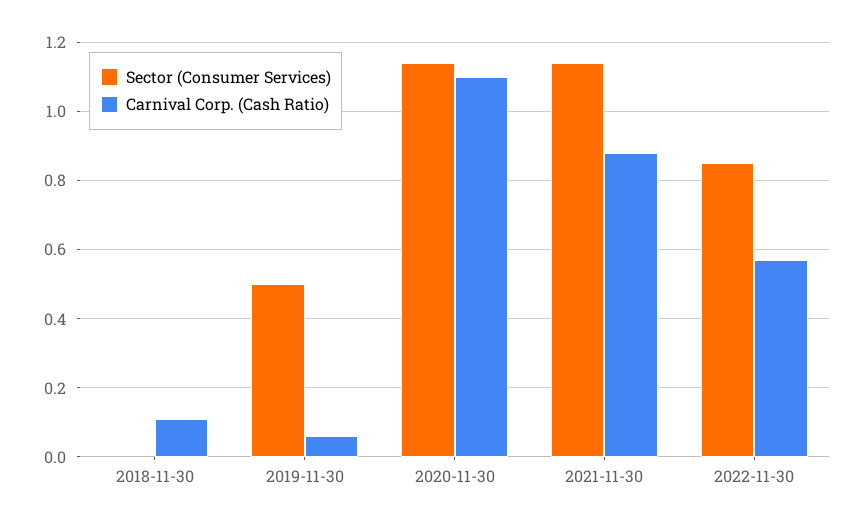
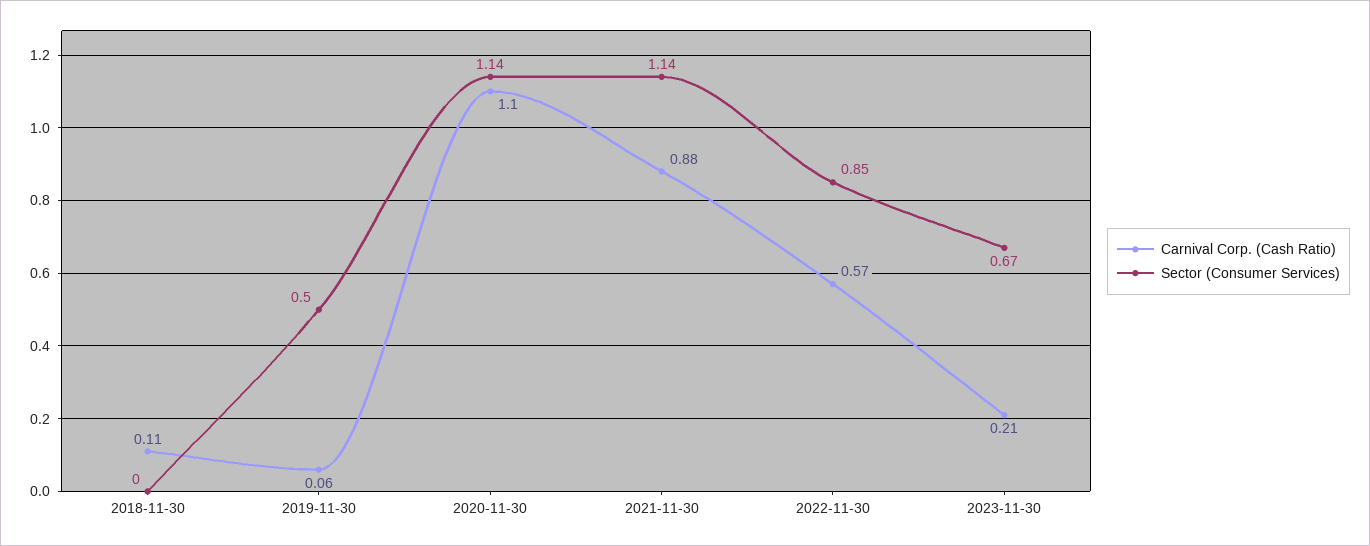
Carnival Corp. (Cash Ratio), 2023-11-30: none -> 0.21
Sector (Consumer Services), 2023-11-30: none -> 0.67

